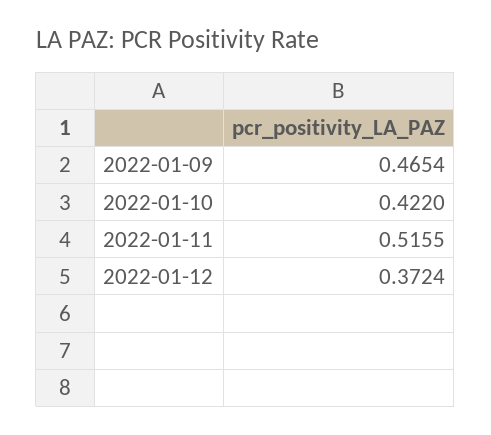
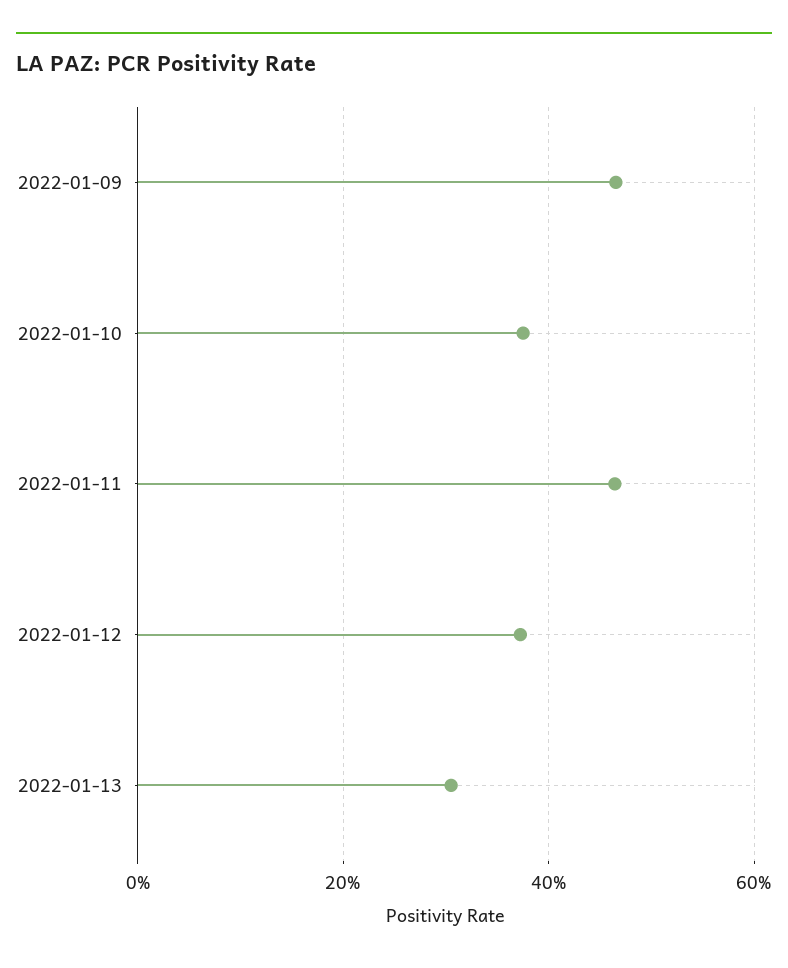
2022-01-10: 0.422 -> 0.38
2022-01-11: 0.5155 -> 0.46
2022-01-13: none -> 0.3

